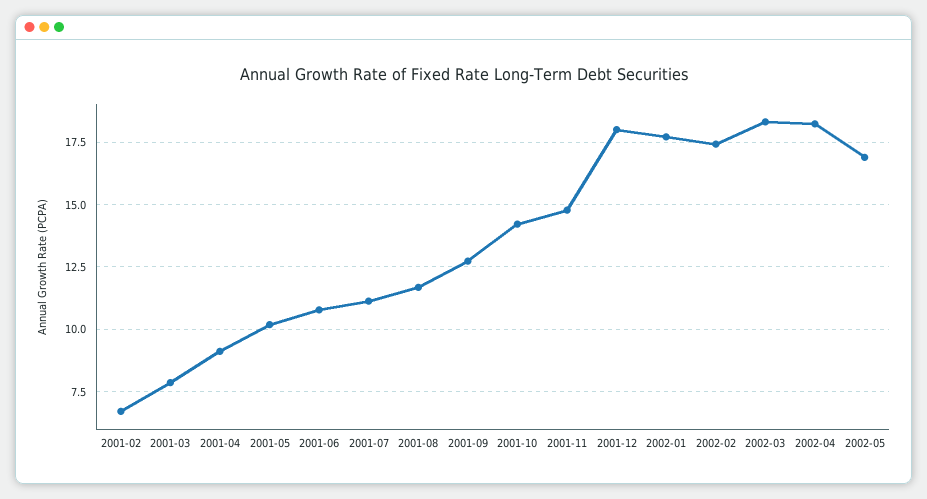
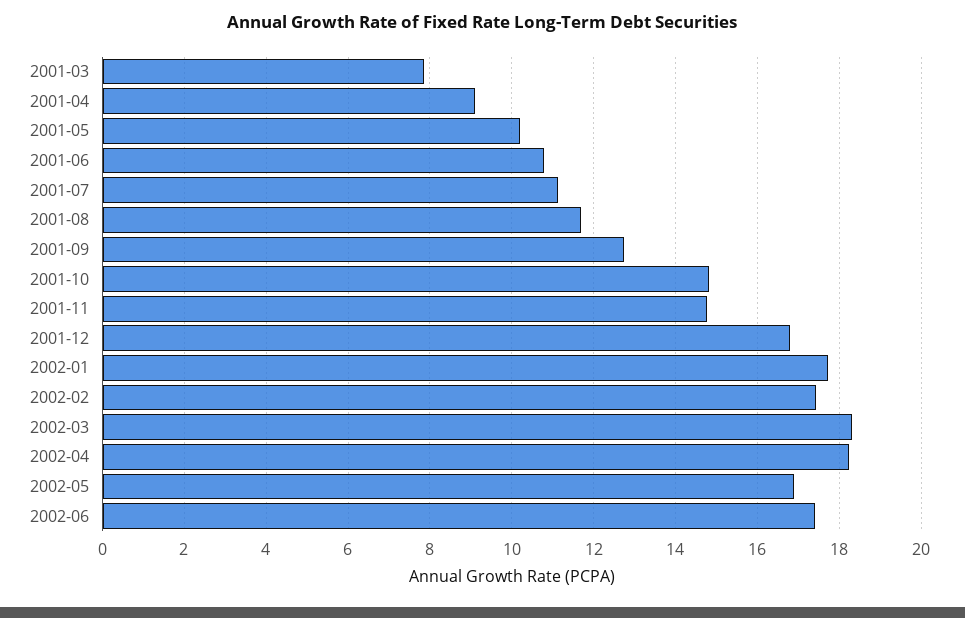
2001-02: 6.75 -> none
2001-10: 14.25 -> 14.8
2001-12: 18 -> 16.8
2002-06: none -> 17.4

